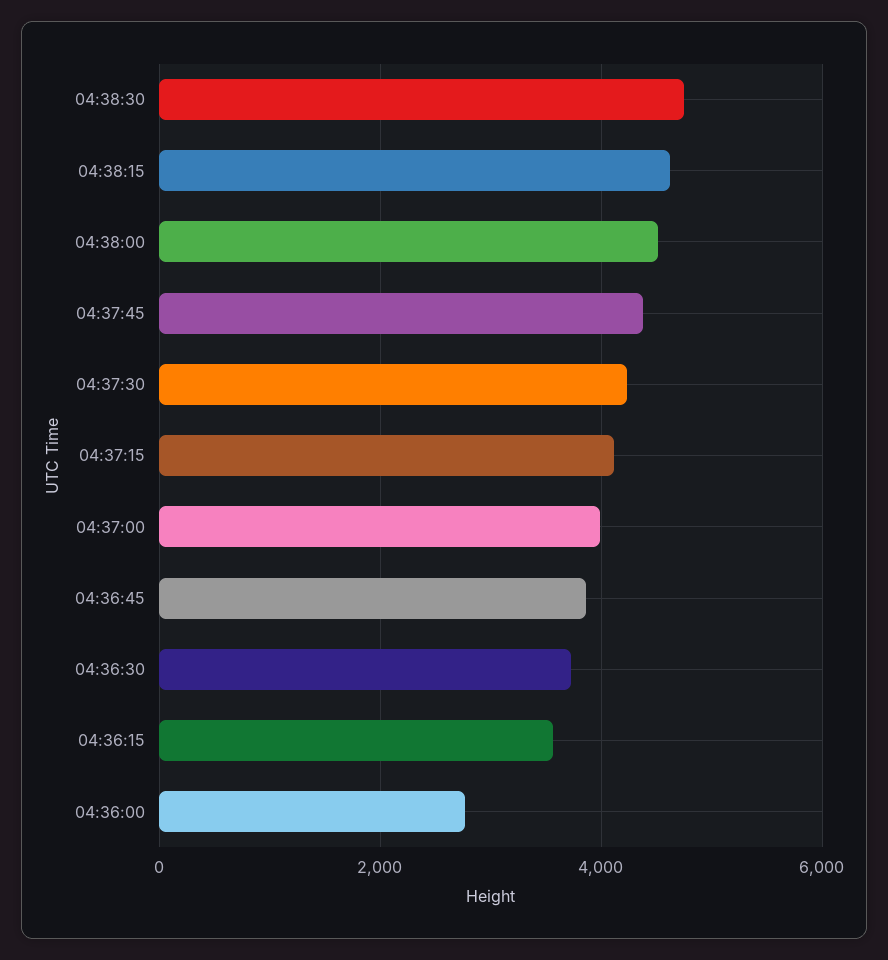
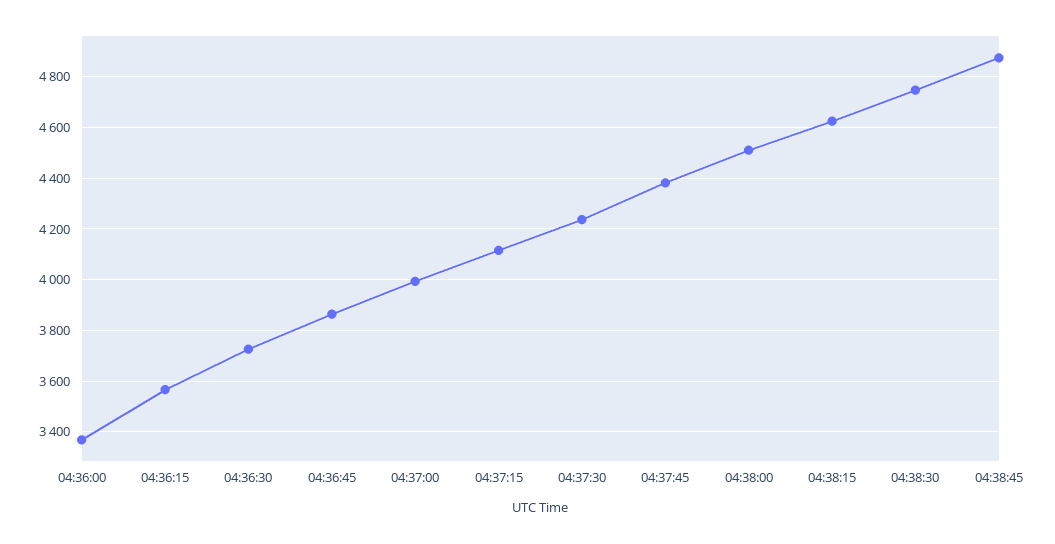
04:36:00: 2800 -> 3375
04:38:45: none -> 4875

